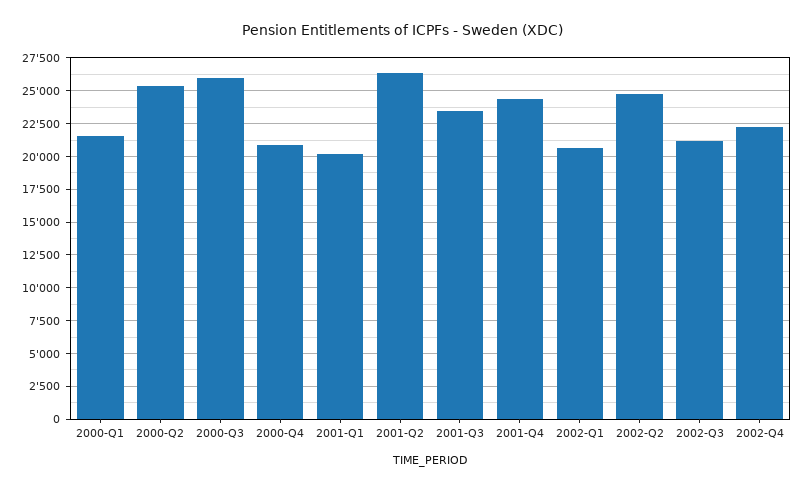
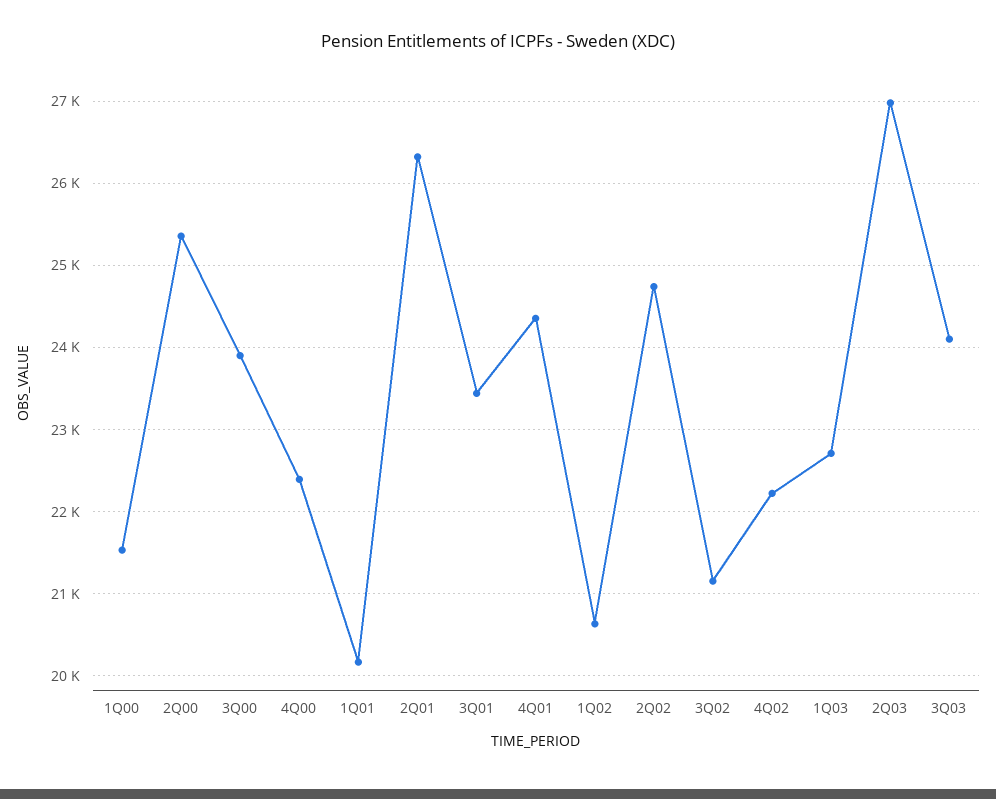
2000-Q3: 26000 -> 23900
2000-Q4: 21000 -> 22400
1Q03: none -> 22700
2Q03: none -> 27000
3Q03: none -> 24100

